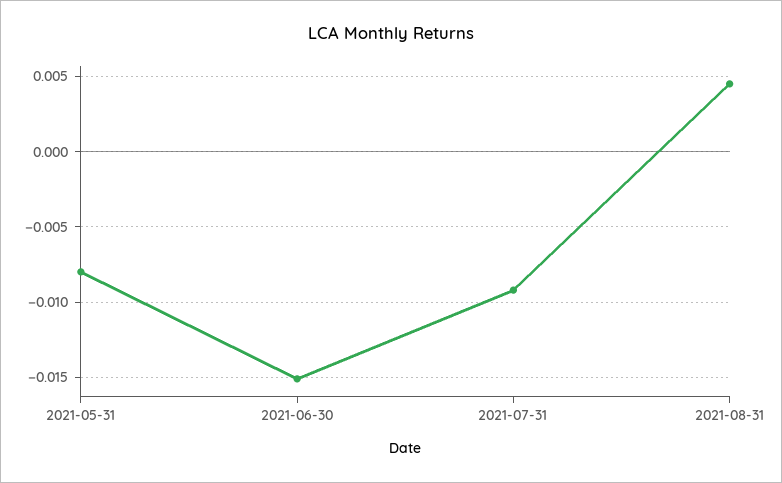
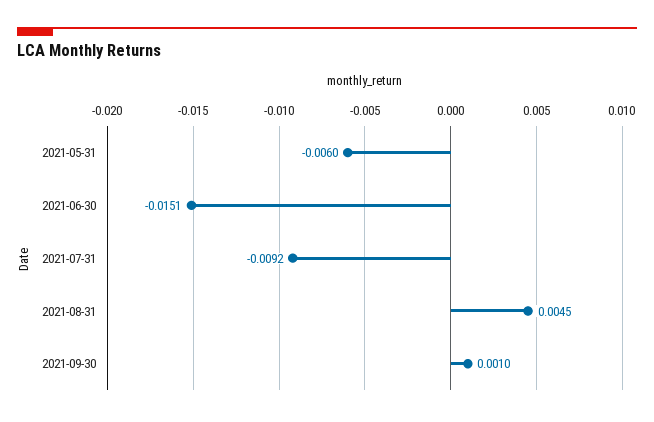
2021-05-31: -0.008 -> -0.006
2021-09-30: none -> 0.001

